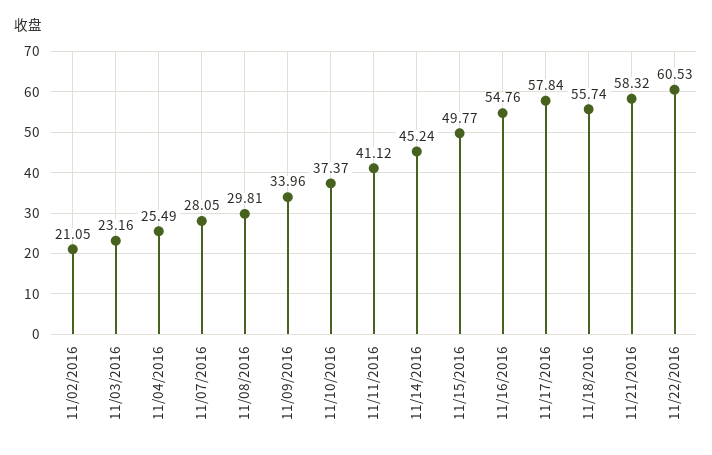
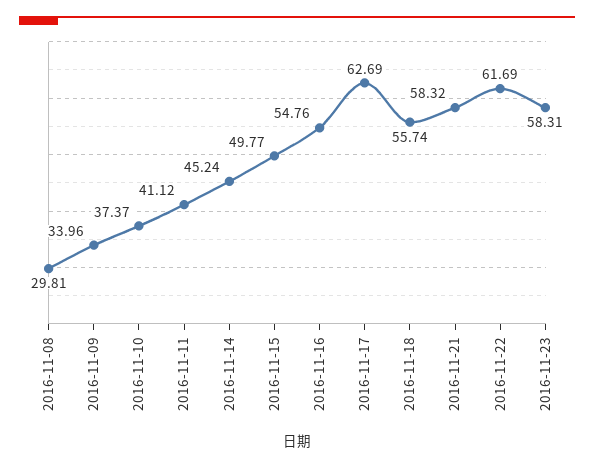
11/02/2016: 21.05 -> none
11/03/2016: 23.16 -> none
11/04/2016: 25.49 -> none
11/07/2016: 28.05 -> none
11/17/2016: 57.84 -> 62.69
11/22/2016: 60.53 -> 61.69
2016-11-23: none -> 58.31

